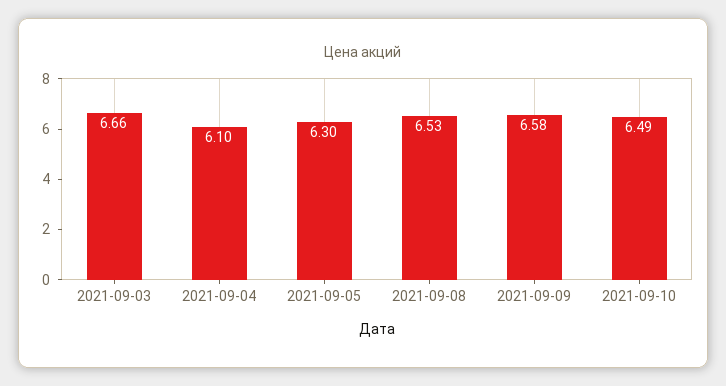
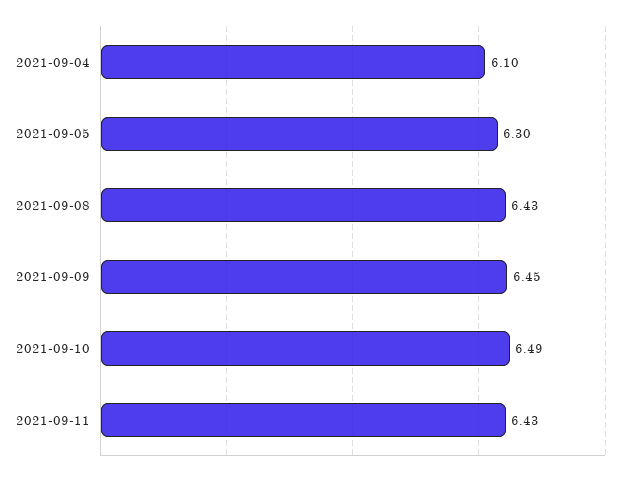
2021-09-03: 6.66 -> none
2021-09-08: 6.53 -> 6.43
2021-09-09: 6.58 -> 6.45
2021-09-11: none -> 6.43

